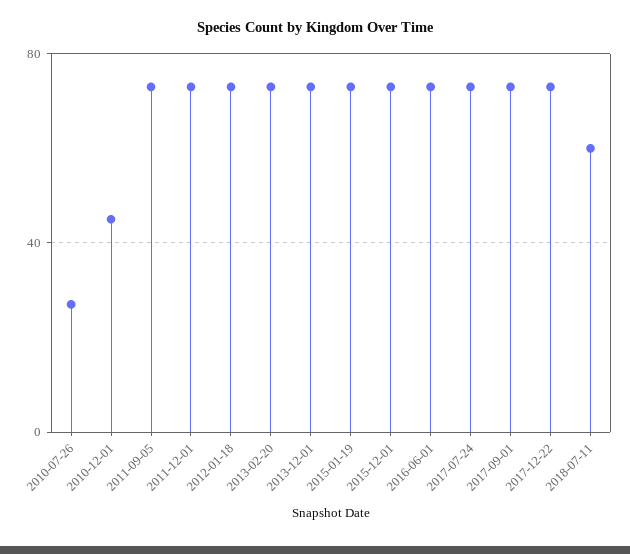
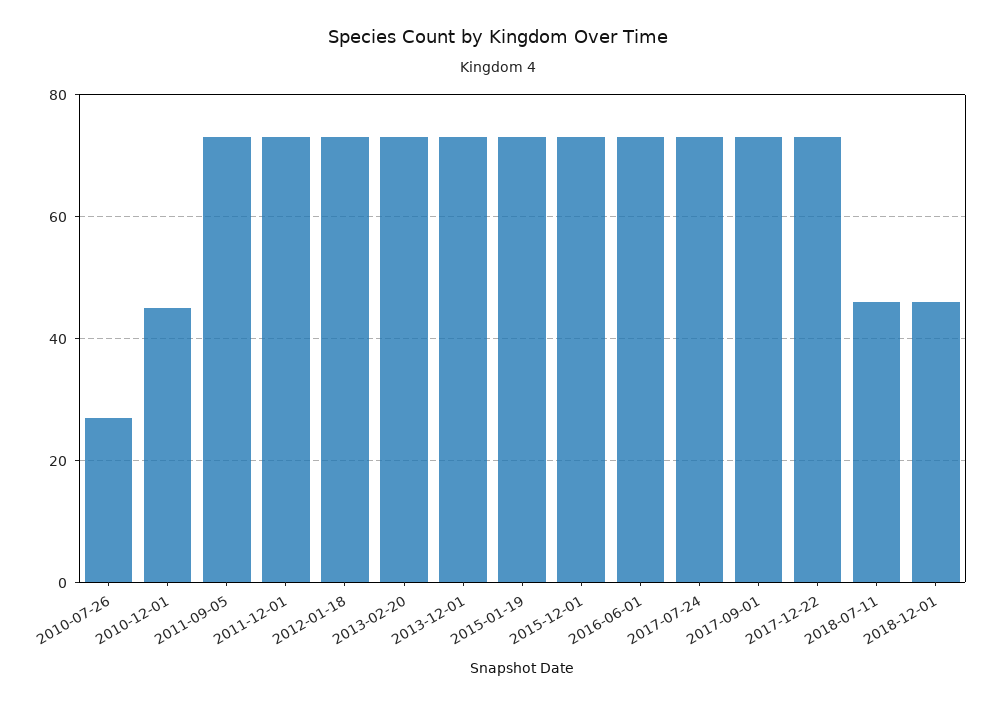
2018-07-11: 60 -> 45
2018-12-01: none -> 45

